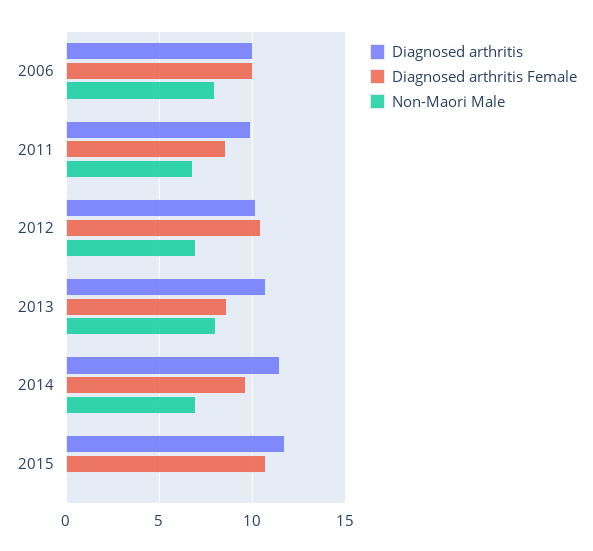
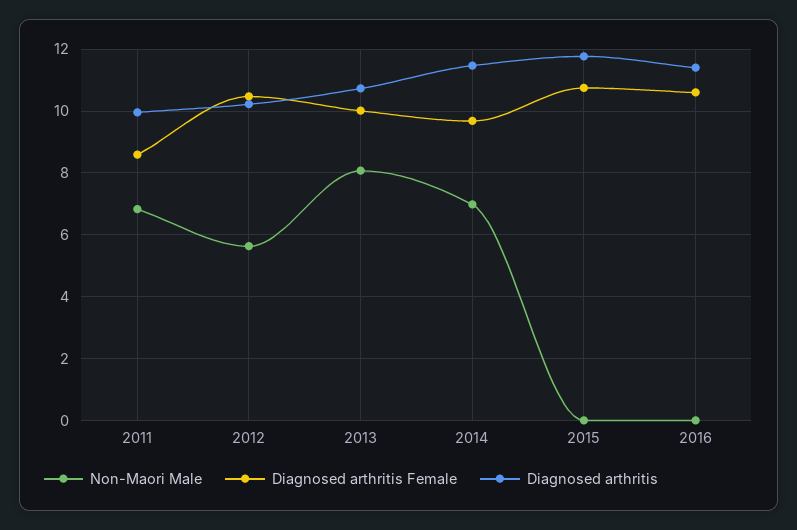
Diagnosed arthritis, 2006: 10 -> none
Diagnosed arthritis Female, 2006: 10 -> none
Non-Maori Male, 2006: 8 -> none
Non-Maori Male, 2012: 7 -> 5.6
Diagnosed arthritis Female, 2013: 8.5 -> 10
Non-Maori Male, 2016: none -> 0
Diagnosed arthritis Female, 2016: none -> 10.6
Diagnosed arthritis, 2016: none -> 11.4

